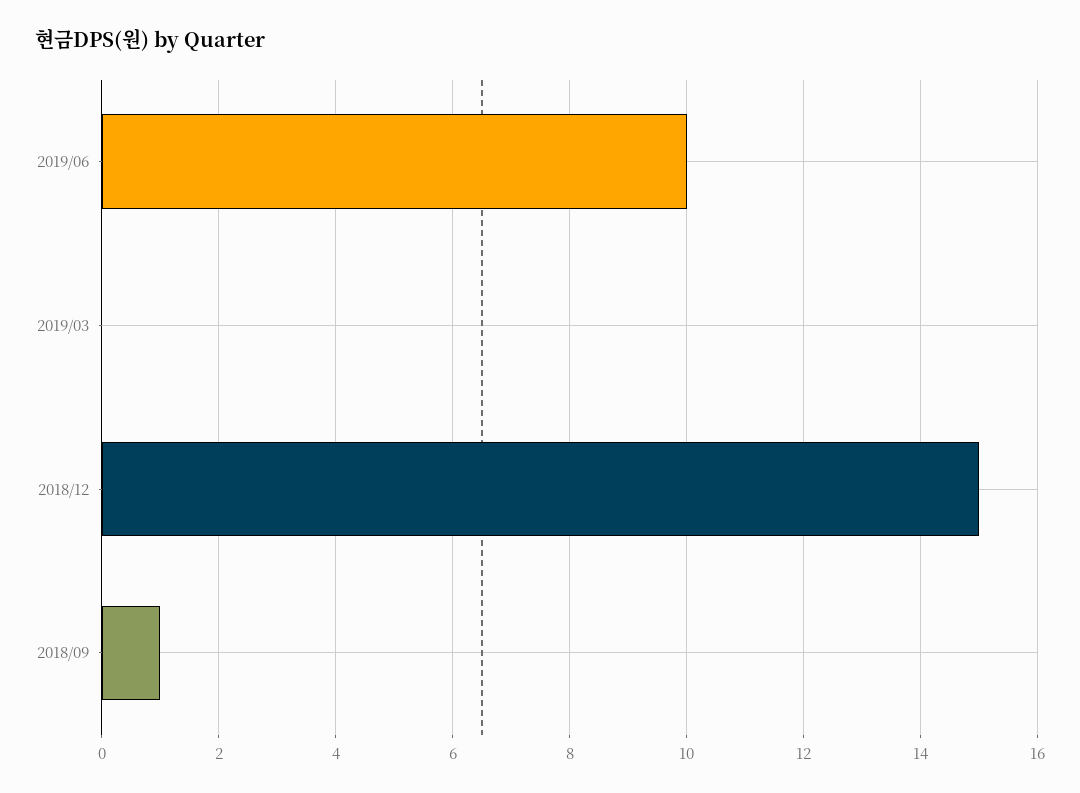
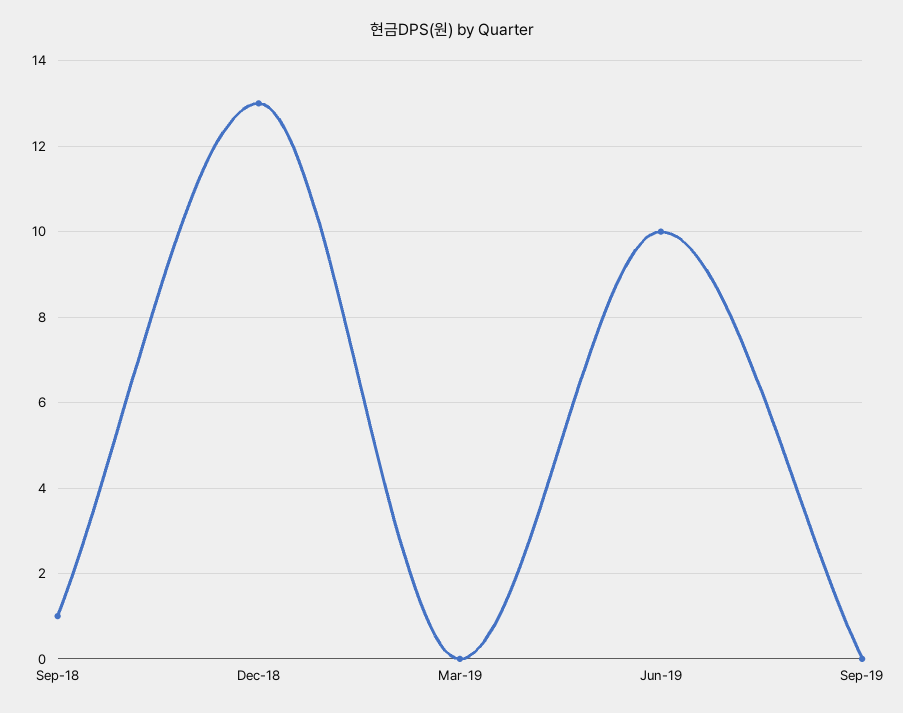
2018/12: 15 -> 13
Sep-19: none -> 0

